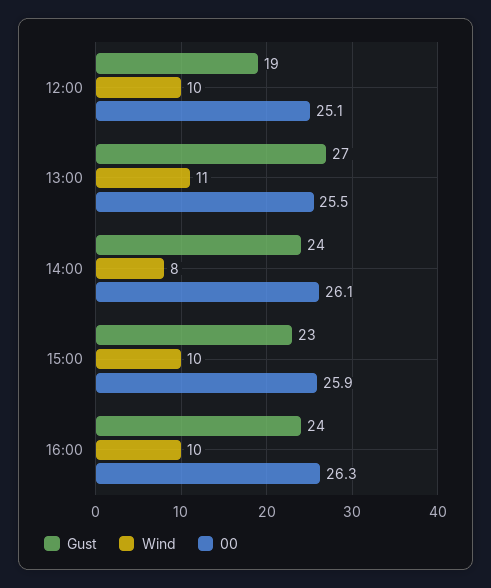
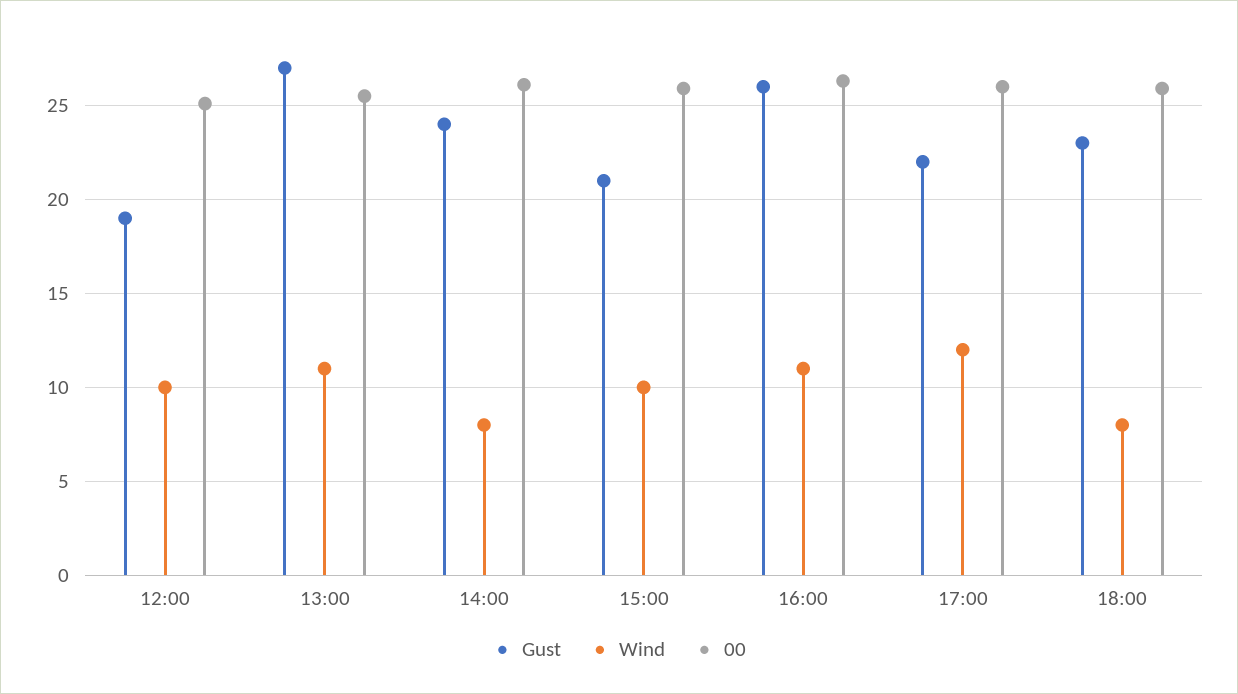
Gust, 15:00: 23 -> 21
Gust, 16:00: 24 -> 26
Wind, 16:00: 10 -> 11
Gust, 17:00: none -> 22
Wind, 17:00: none -> 12
00, 17:00: none -> 26
Gust, 18:00: none -> 23
Wind, 18:00: none -> 8
00, 18:00: none -> 26

